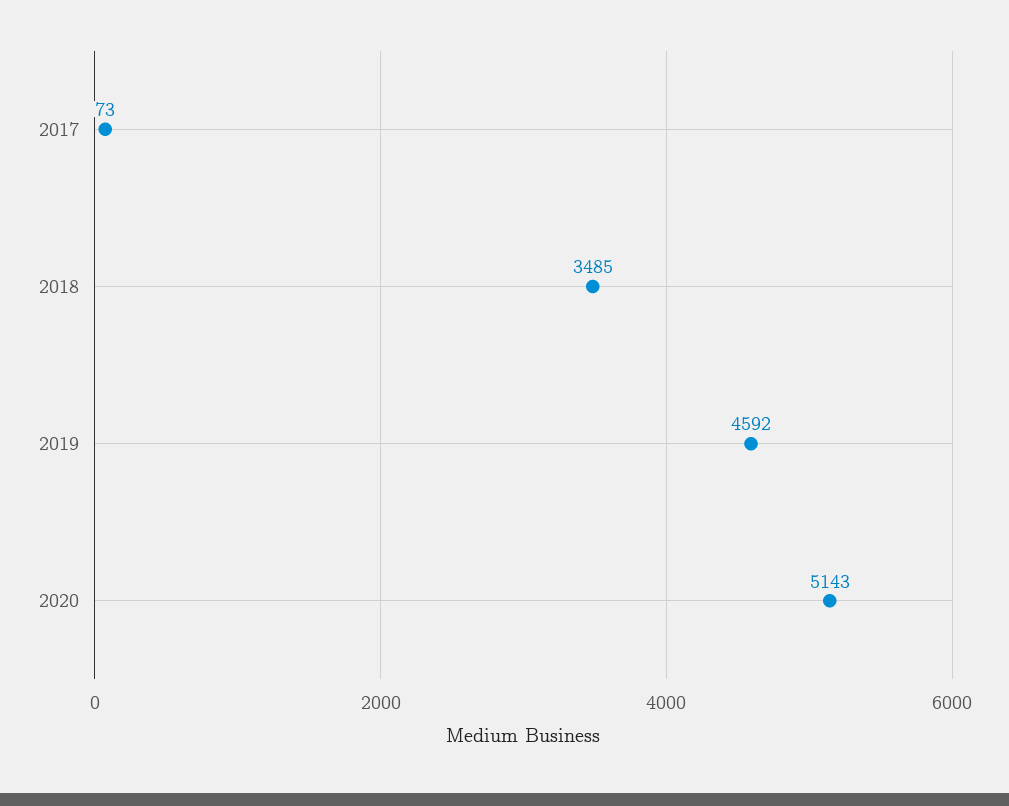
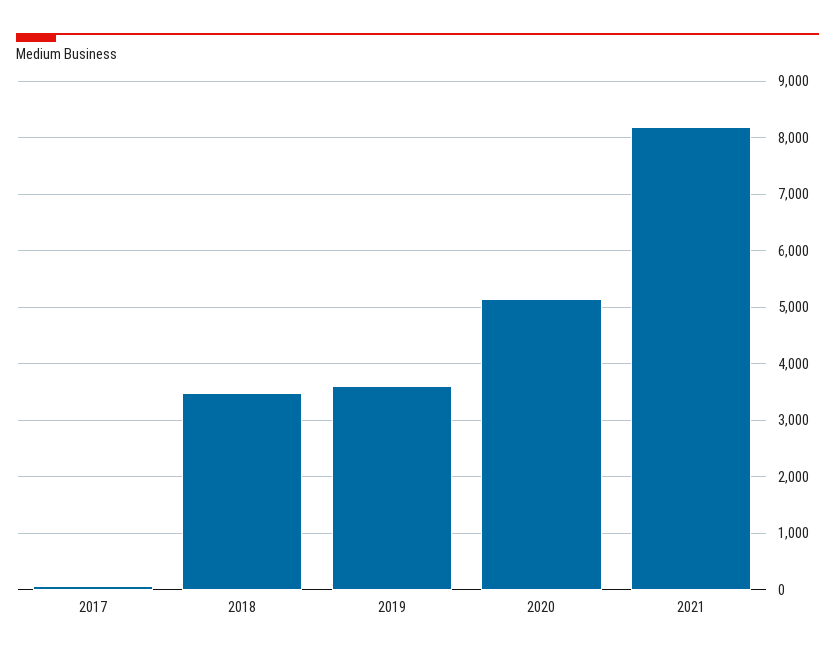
2019: 4592 -> 3600
2021: none -> 8200

